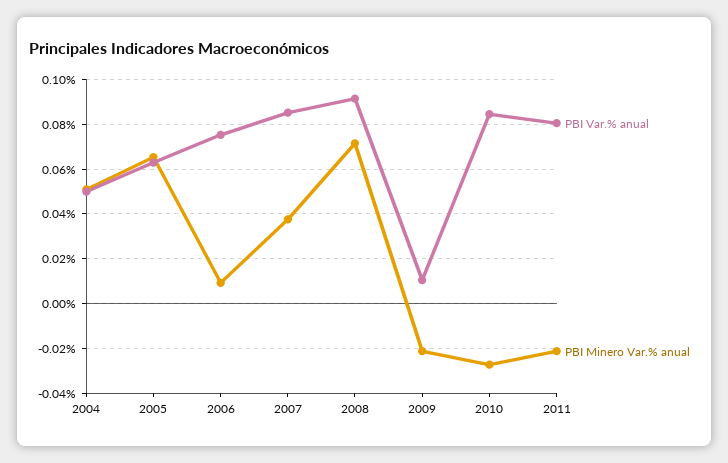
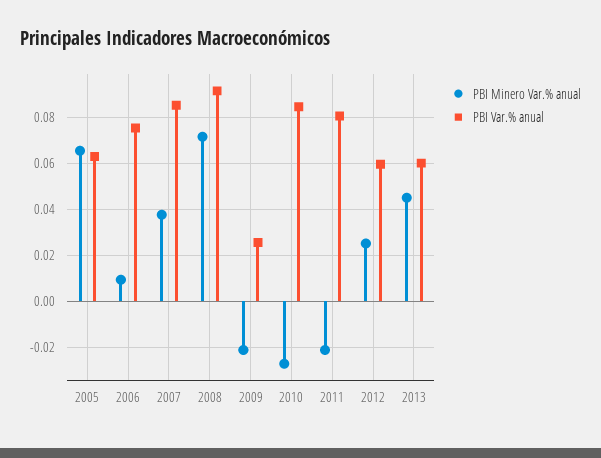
PBI Var.% anual, 2004: 0.05 -> none
PBI Minero Var.% anual, 2004: 0.05 -> none
PBI Var.% anual, 2009: 0.01 -> 0.025
PBI Minero Var.% anual, 2012: none -> 0.025
PBI Var.% anual, 2012: none -> 0.06
PBI Minero Var.% anual, 2013: none -> 0.045
PBI Var.% anual, 2013: none -> 0.06

